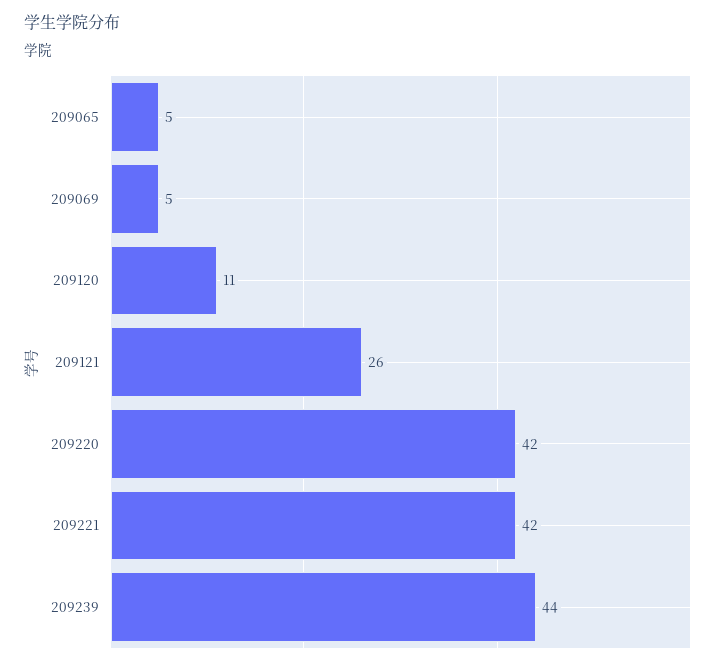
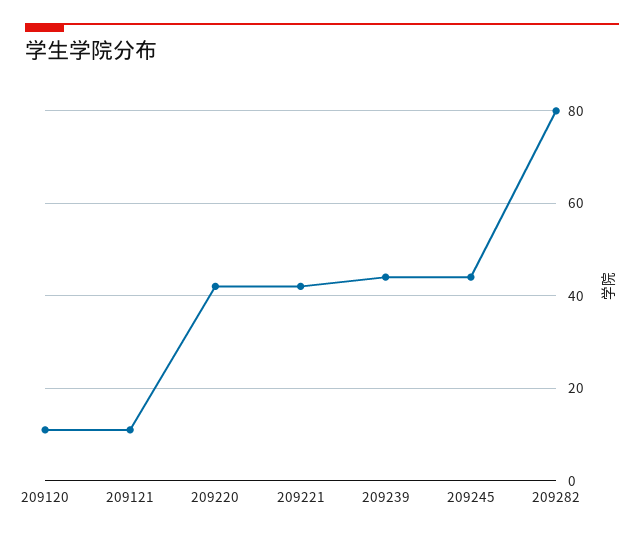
209065: 5 -> none
209069: 5 -> none
209121: 26 -> 10
209245: none -> 45
209282: none -> 80

